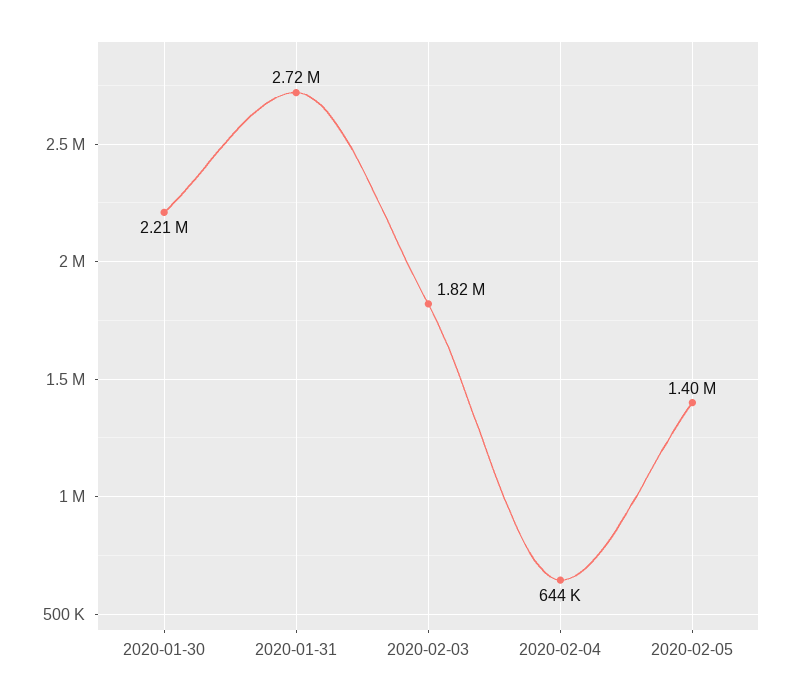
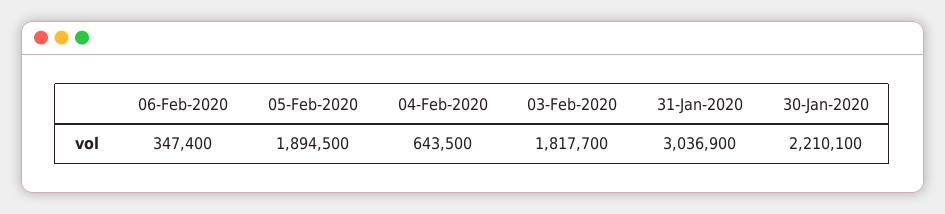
2020-01-31: 2720000 -> 3036900
2020-02-05: 1400000 -> 1894500
06-Feb-2020: none -> 347400

